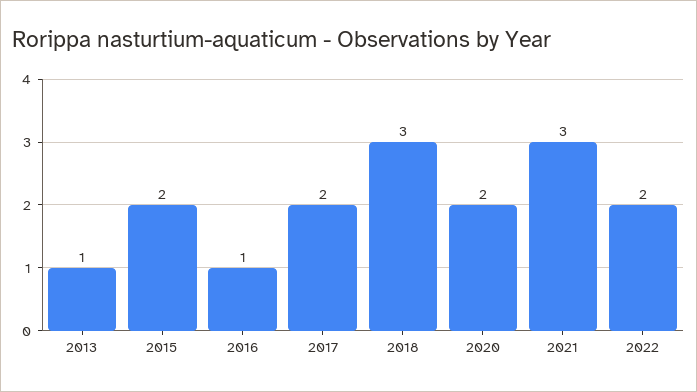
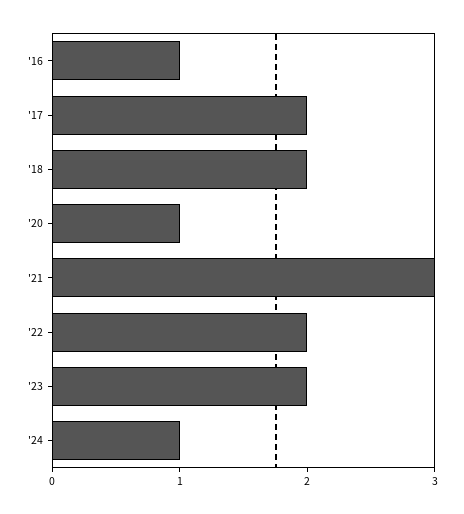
2013: 1 -> none
2015: 2 -> none
2018: 3 -> 2
2020: 2 -> 1
'23: none -> 2
'24: none -> 1

